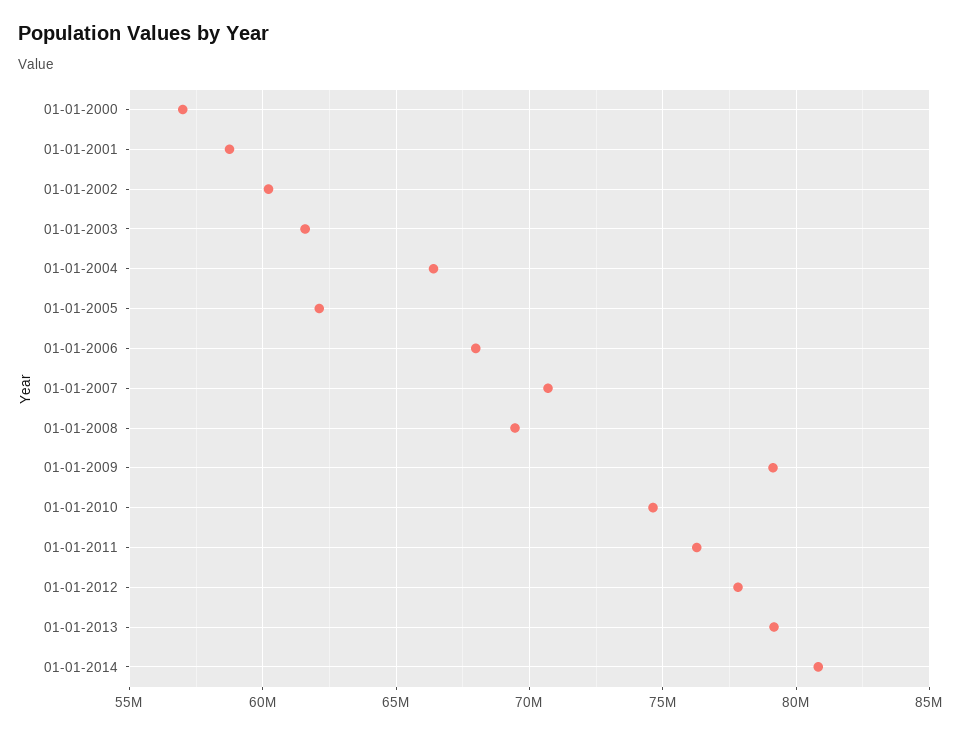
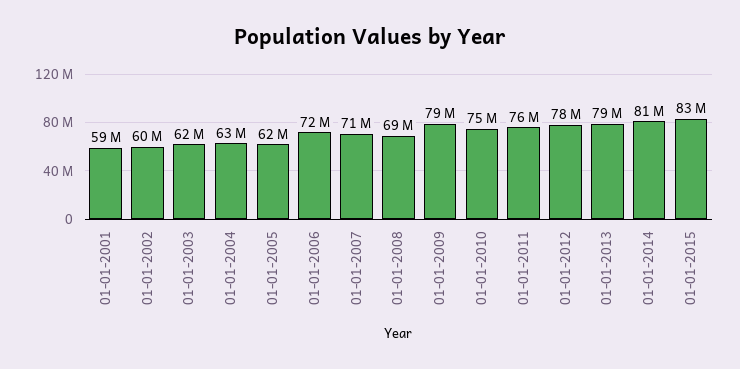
01-01-2000: 57000000 -> none
01-01-2004: 66500000 -> 63000000
01-01-2006: 68000000 -> 72000000
01-01-2015: none -> 83000000

